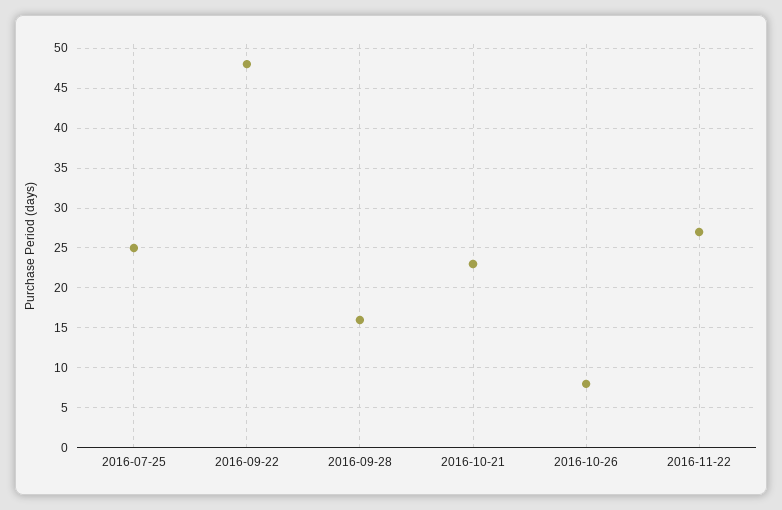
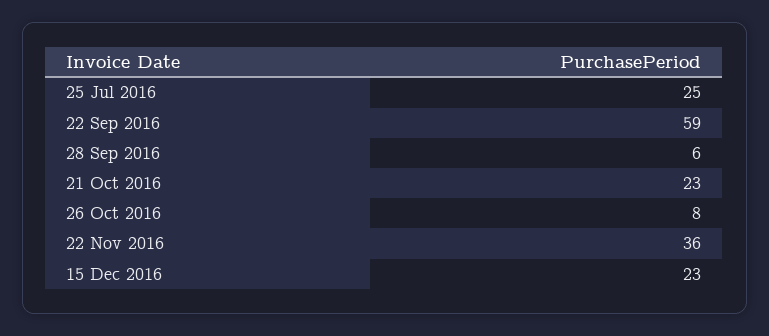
2016-09-22: 48 -> 59
2016-09-28: 16 -> 6
2016-11-22: 27 -> 36
15 Dec 2016: none -> 23

